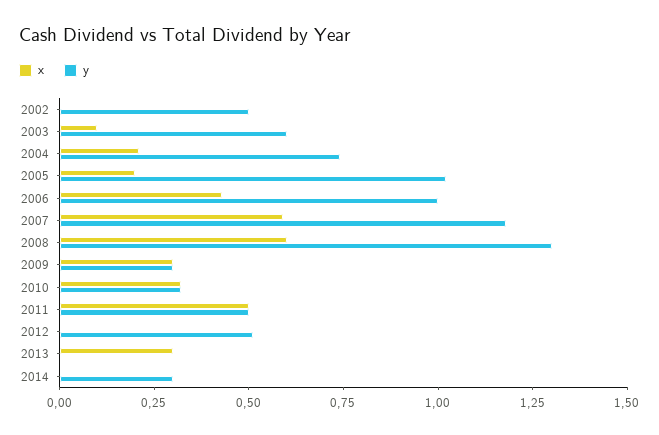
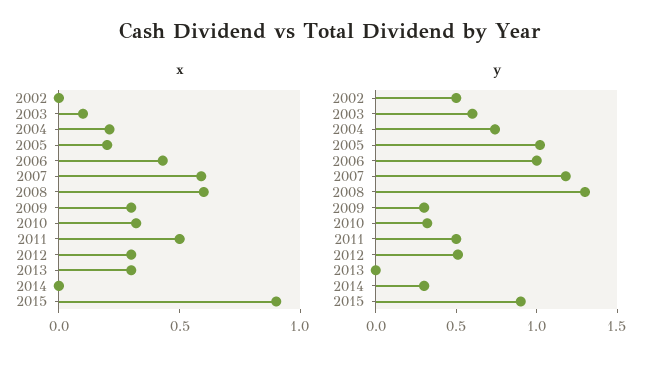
x, 2012: 0 -> 0.3
x, 2015: none -> 0.9
y, 2015: none -> 0.9

